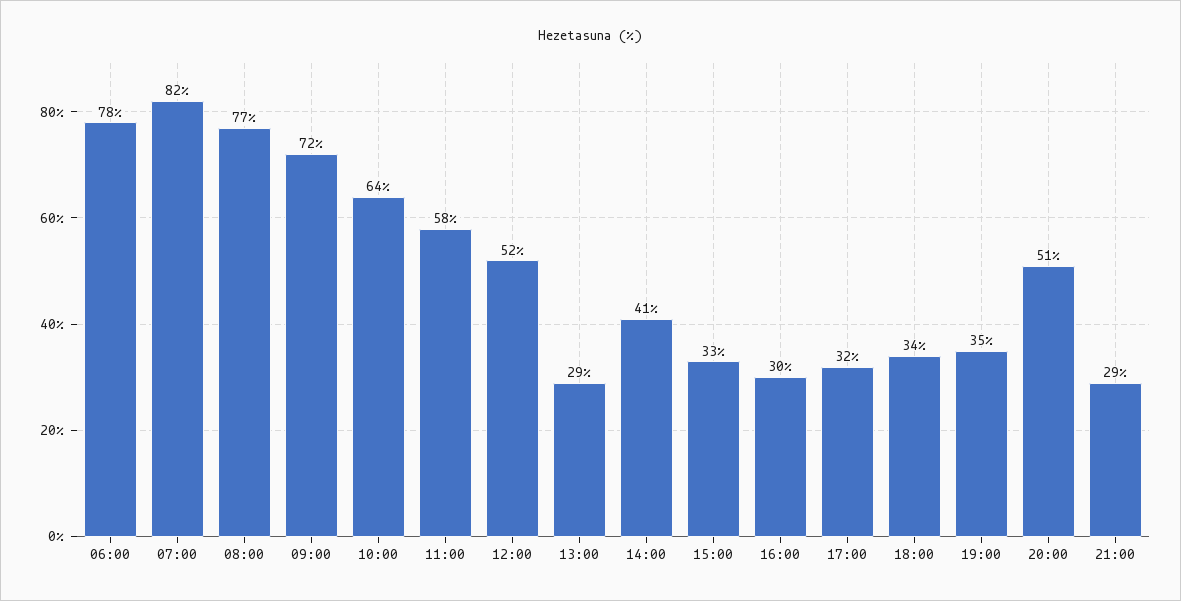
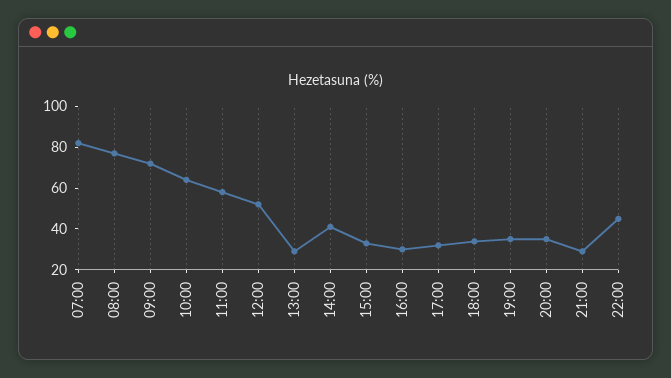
06:00: 78 -> none
20:00: 51 -> 35
22:00: none -> 45

